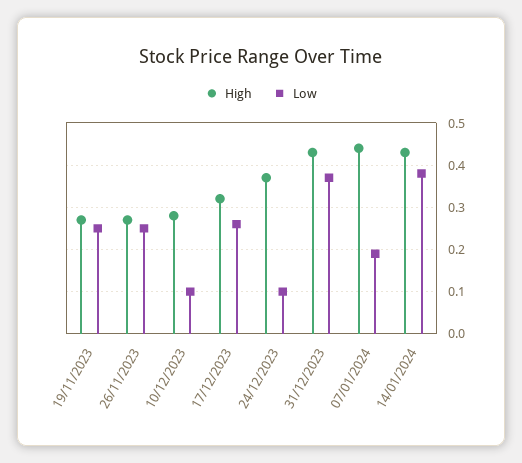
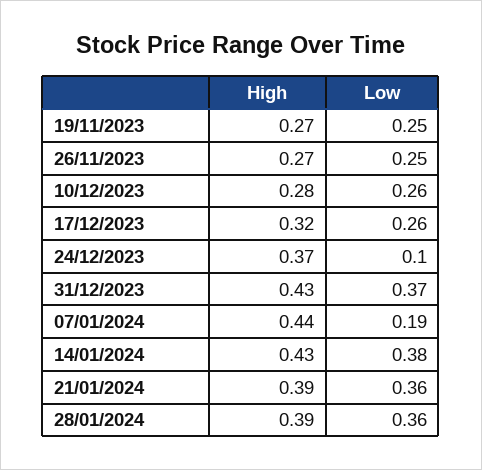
Low, 10/12/2023: 0.1 -> 0.26
High, 21/01/2024: none -> 0.39
Low, 21/01/2024: none -> 0.36
High, 28/01/2024: none -> 0.39
Low, 28/01/2024: none -> 0.36

